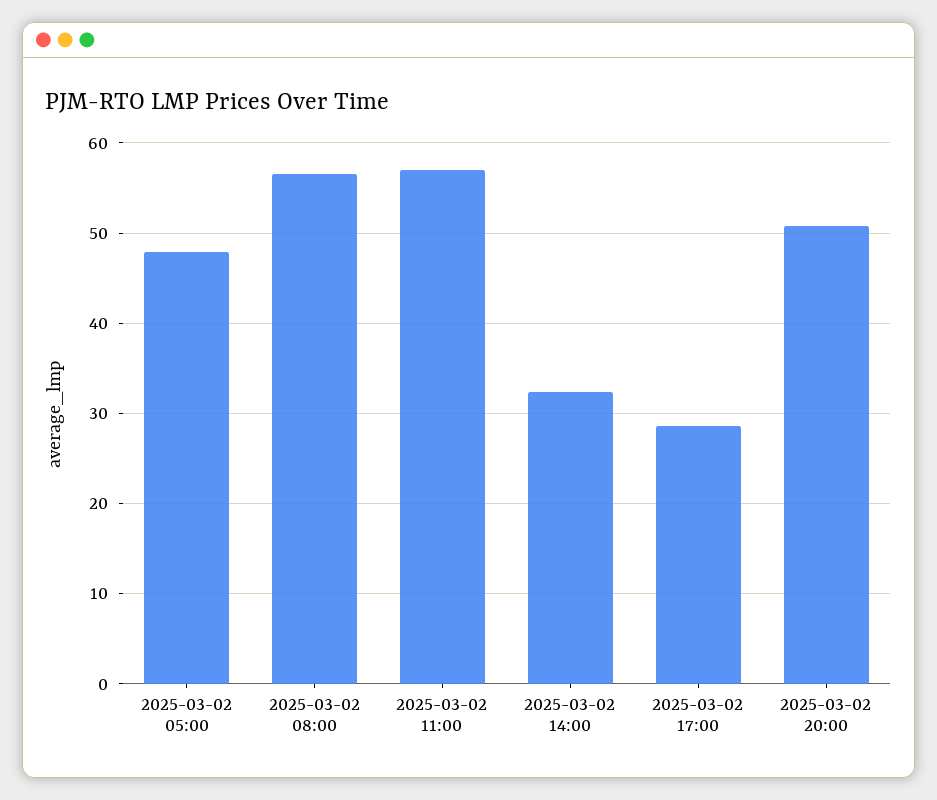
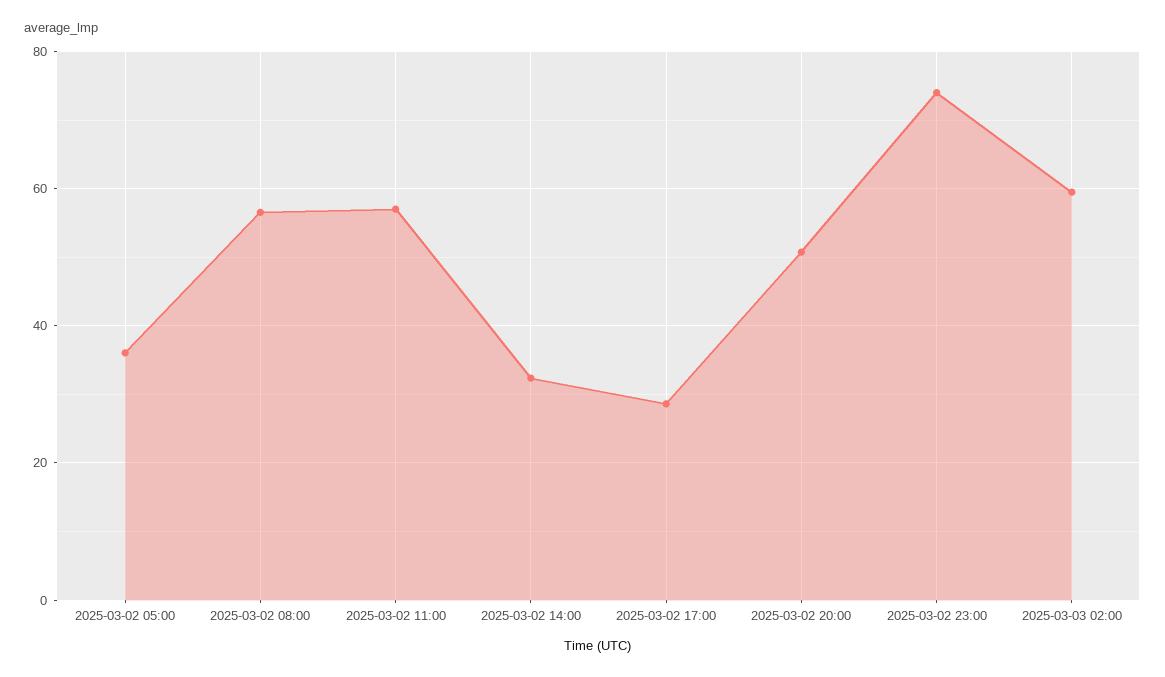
2025-03-02 05:00: 48 -> 36
2025-03-02 23:00: none -> 74
2025-03-03 02:00: none -> 60

